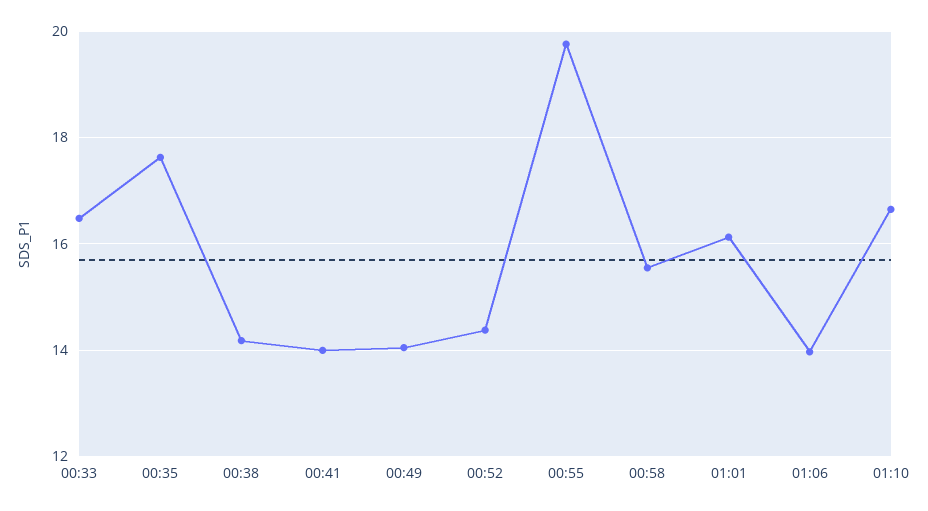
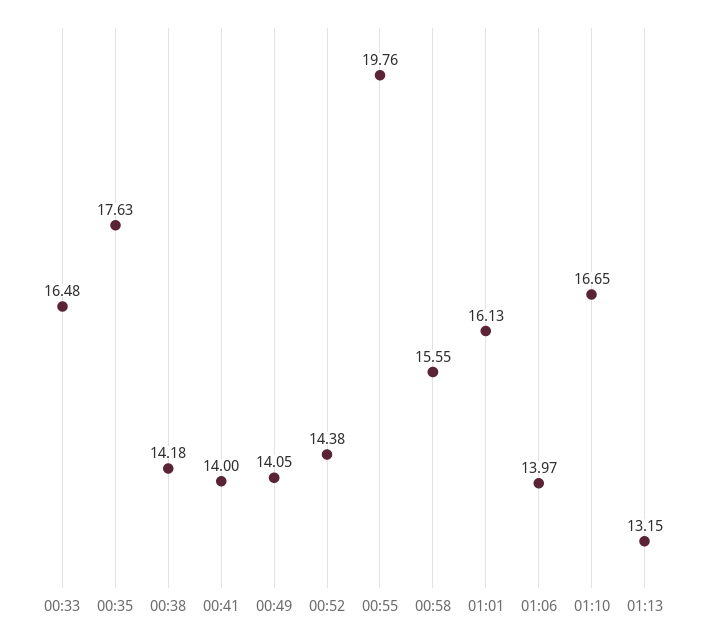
01:13: none -> 13.15

